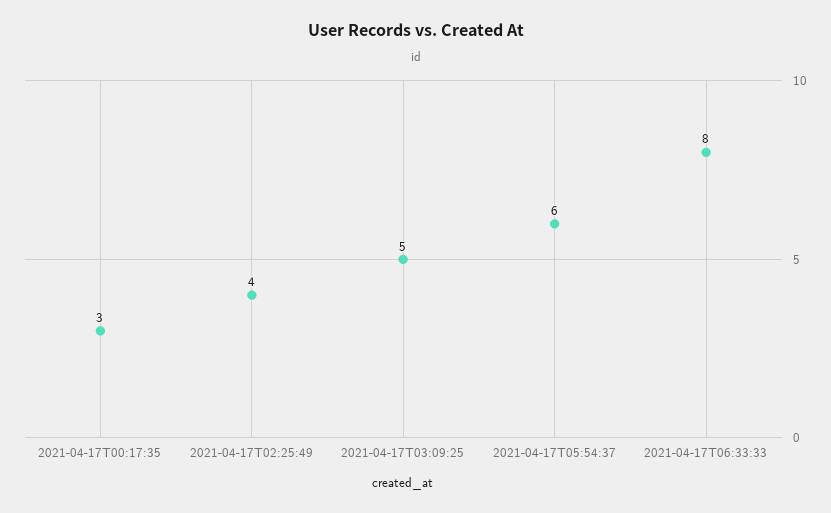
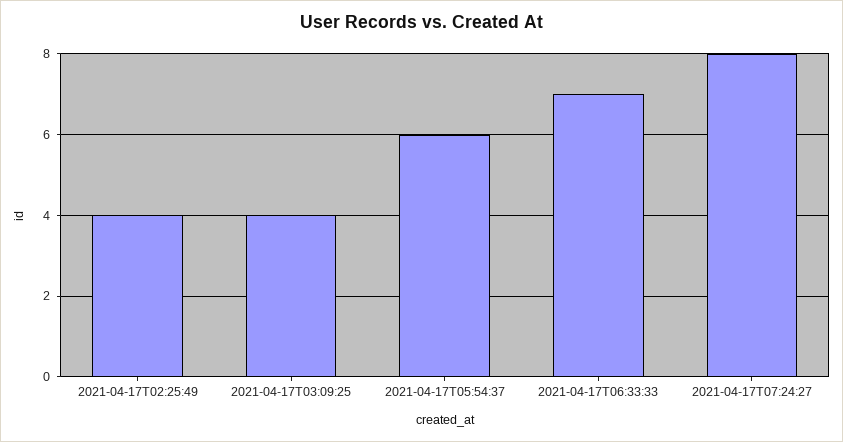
2021-04-17T00:17:35: 3 -> none
2021-04-17T03:09:25: 5 -> 4
2021-04-17T06:33:33: 8 -> 7
2021-04-17T07:24:27: none -> 8

